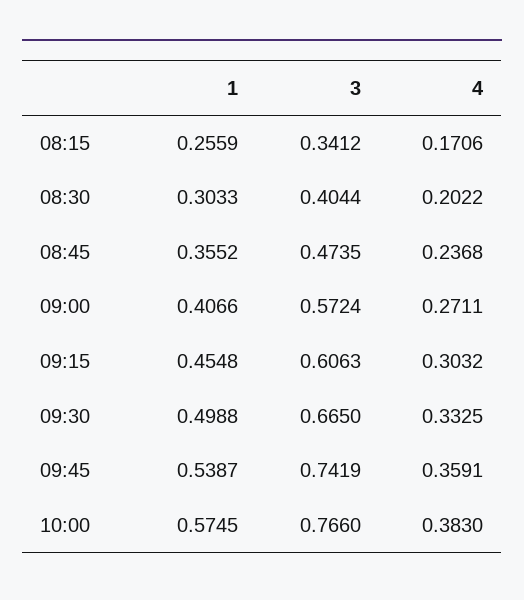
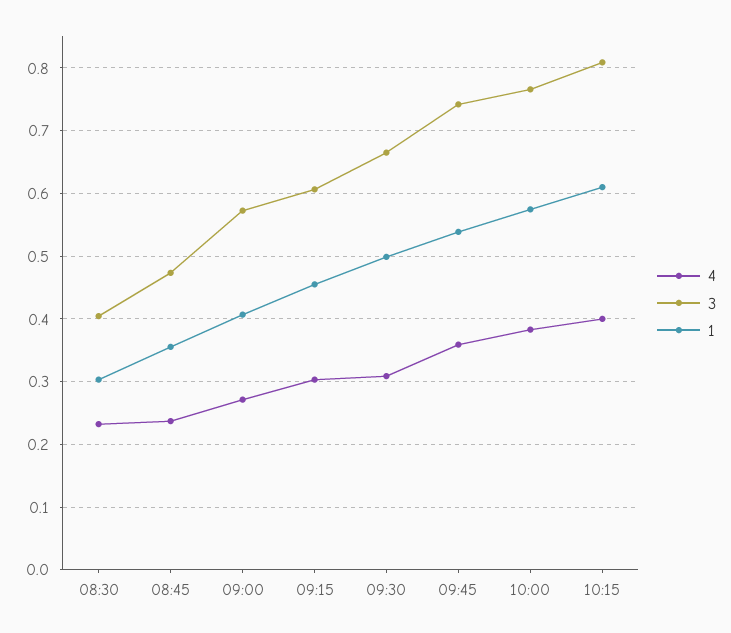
1, 08:15: 0.2559 -> none
3, 08:15: 0.3412 -> none
4, 08:15: 0.1706 -> none
4, 08:30: 0.2022 -> 0.23
4, 09:30: 0.3325 -> 0.31
4, 10:15: none -> 0.4
3, 10:15: none -> 0.81
1, 10:15: none -> 0.61

